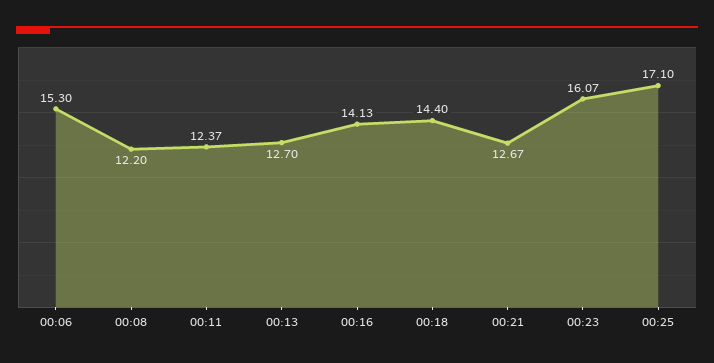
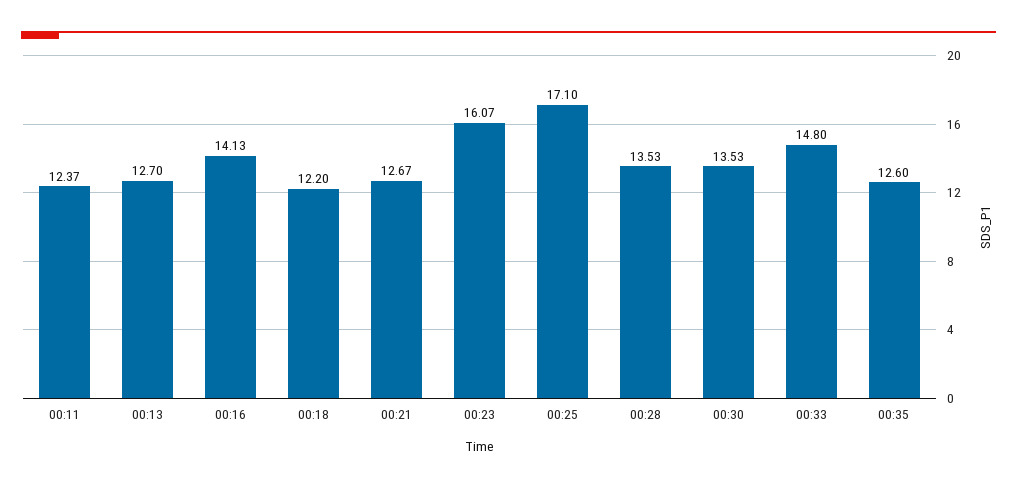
00:06: 15.3 -> none
00:08: 12.2 -> none
00:18: 14.4 -> 12.2
00:28: none -> 13.53
00:30: none -> 13.53
00:33: none -> 14.8
00:35: none -> 12.6

